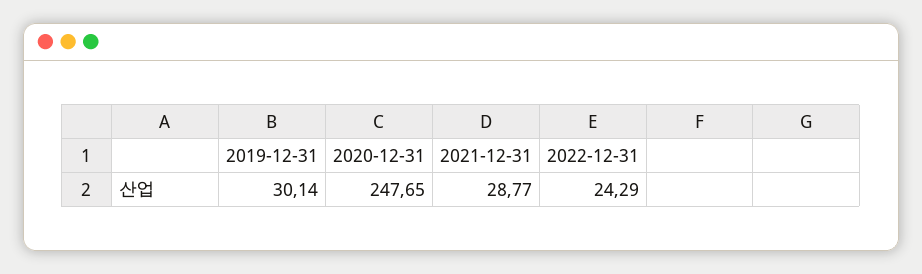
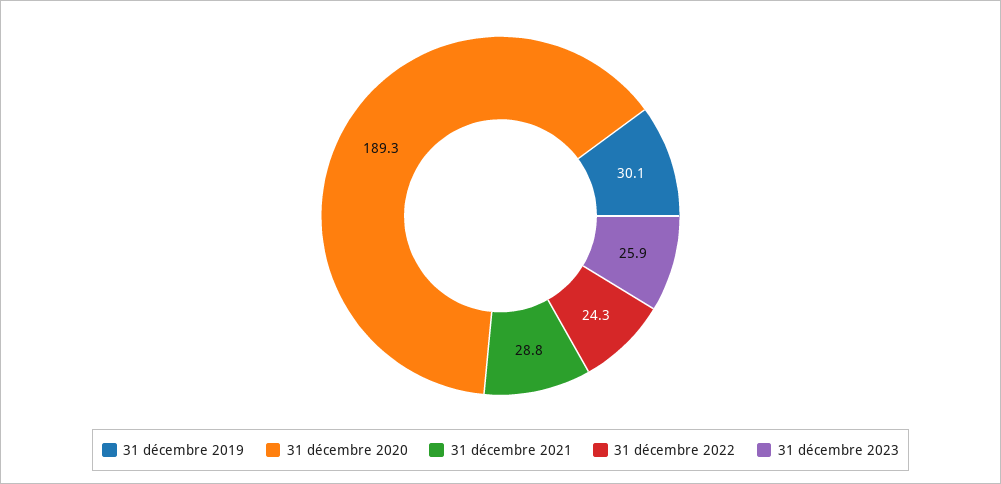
2020-12-31: 247.65 -> 189.3
31 décembre 2023: none -> 25.9

